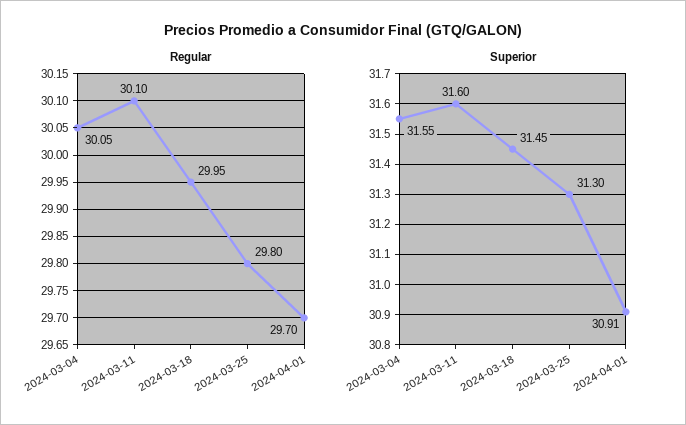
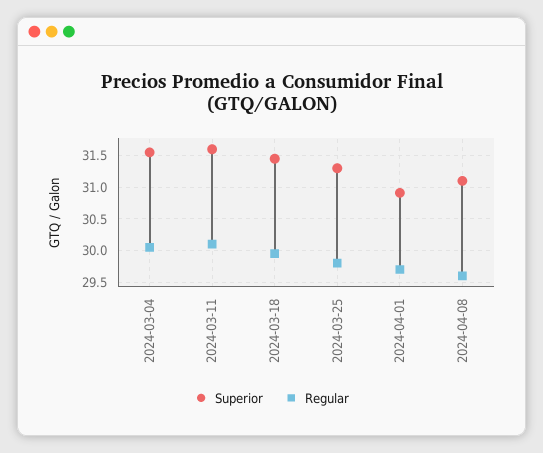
Superior, 2024-04-08: none -> 31.1
Regular, 2024-04-08: none -> 29.6

